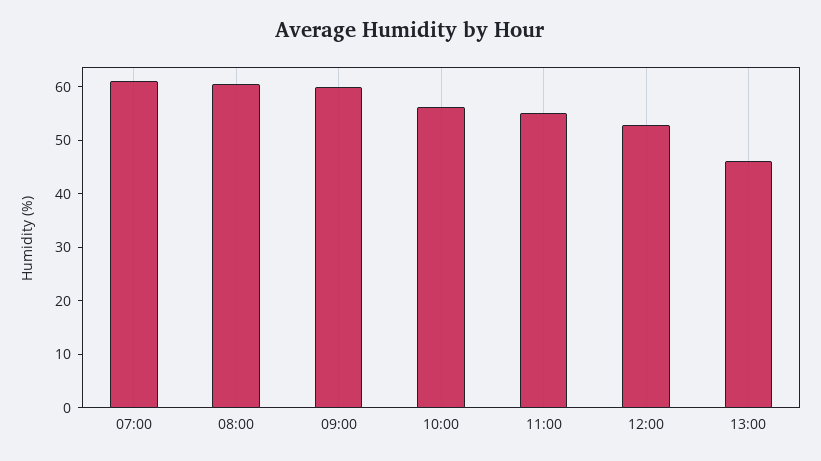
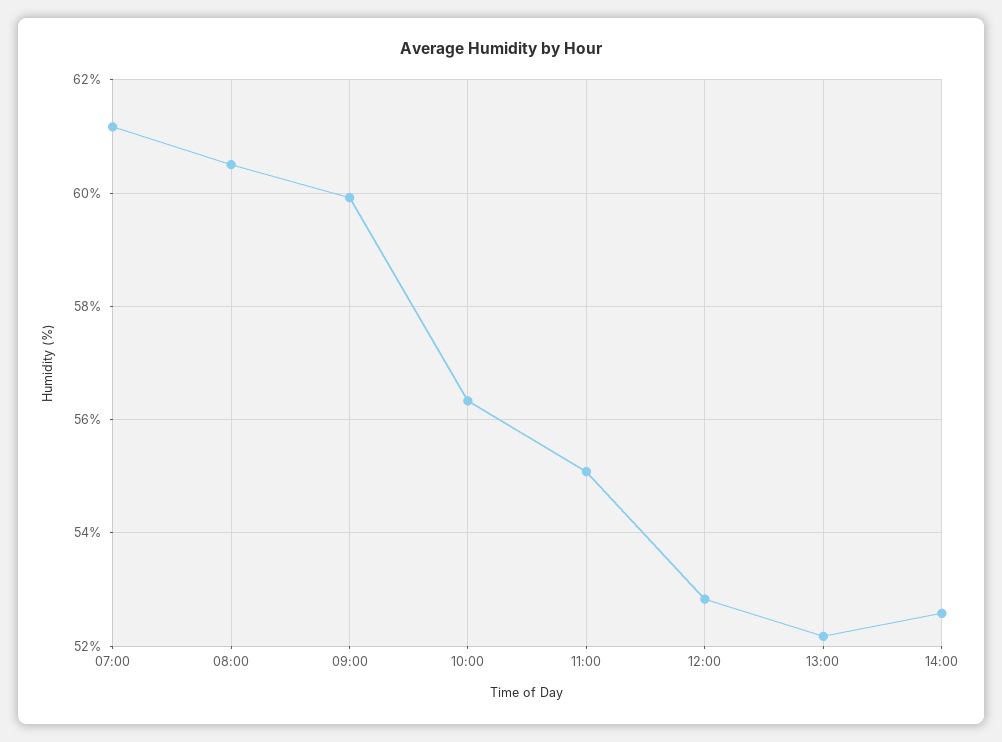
13:00: 46 -> 52.2
14:00: none -> 52.6

